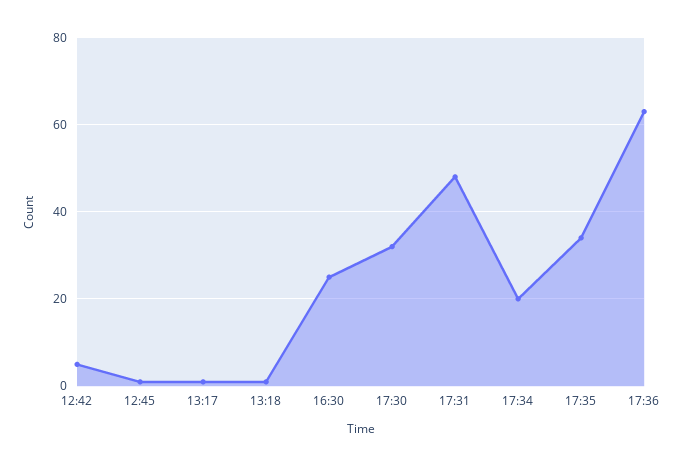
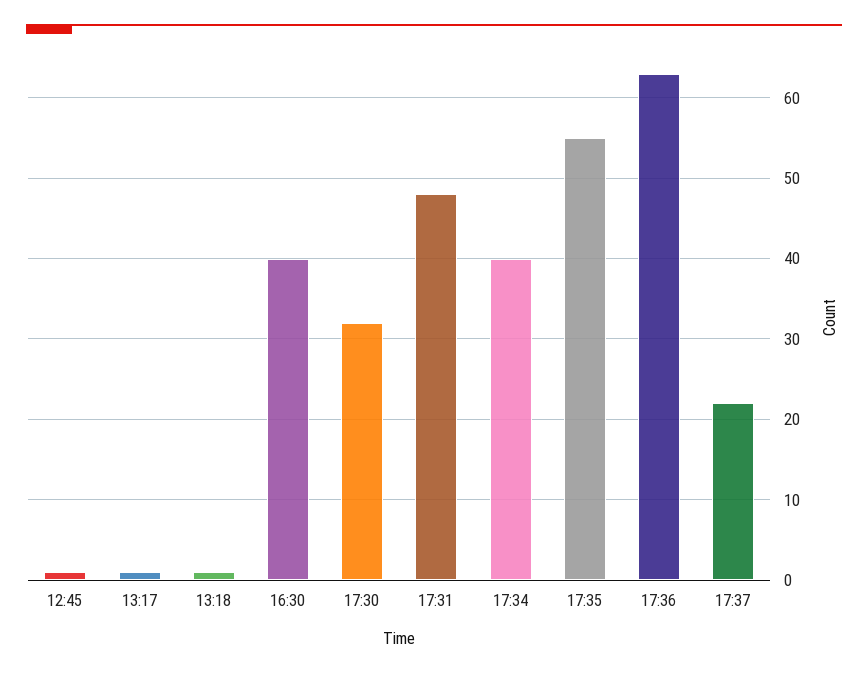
12:42: 5 -> none
16:30: 25 -> 40
17:34: 20 -> 40
17:35: 35 -> 55
17:37: none -> 22

